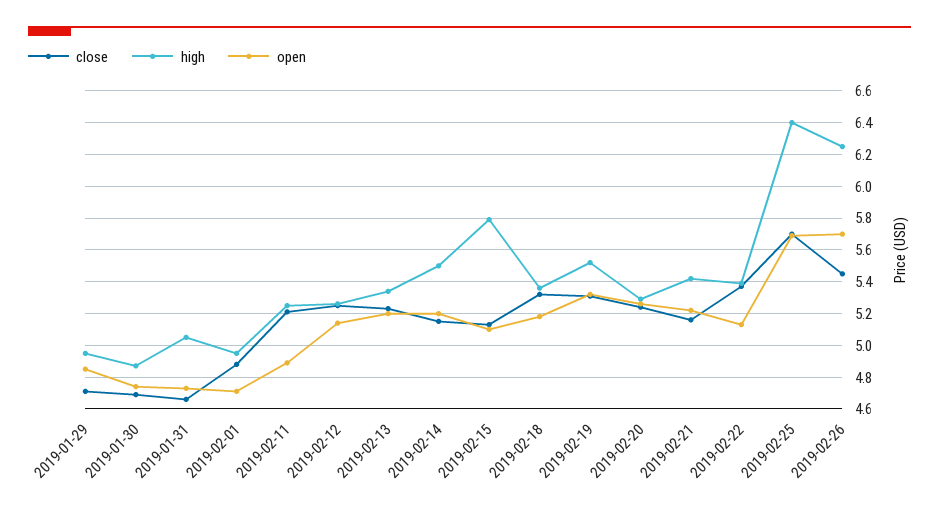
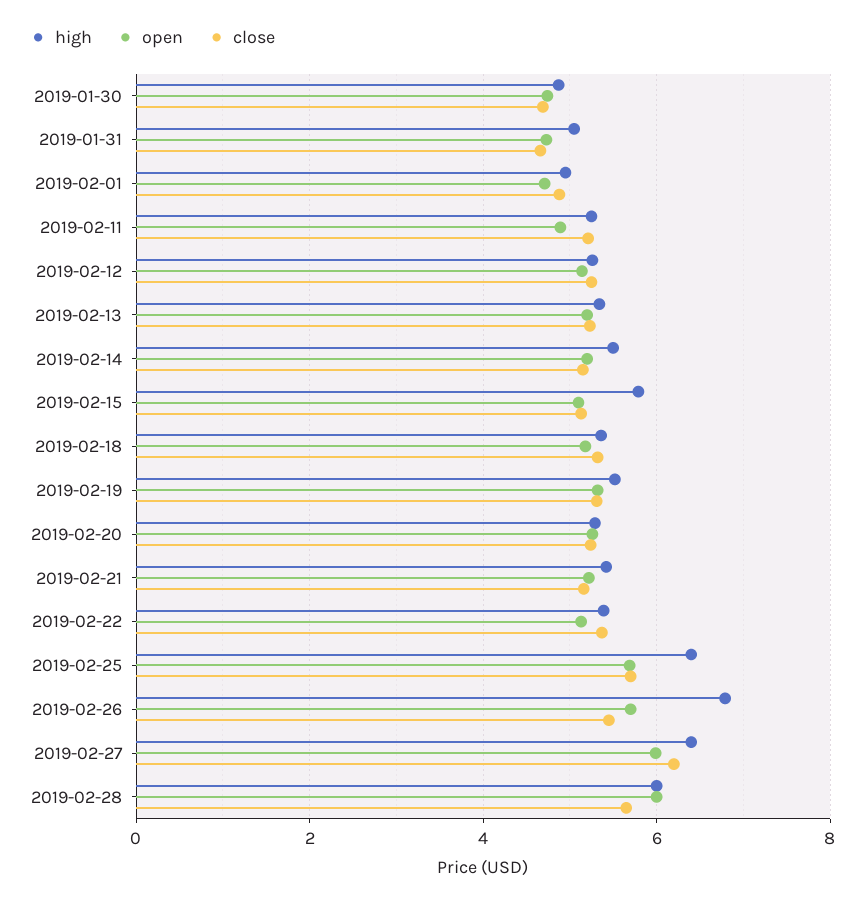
close, 2019-01-29: 4.7 -> none
high, 2019-01-29: 4.95 -> none
open, 2019-01-29: 4.85 -> none
high, 2019-02-26: 6.25 -> 6.8
high, 2019-02-27: none -> 6.4
open, 2019-02-27: none -> 6
close, 2019-02-27: none -> 6.2
high, 2019-02-28: none -> 6
open, 2019-02-28: none -> 6
close, 2019-02-28: none -> 5.6

